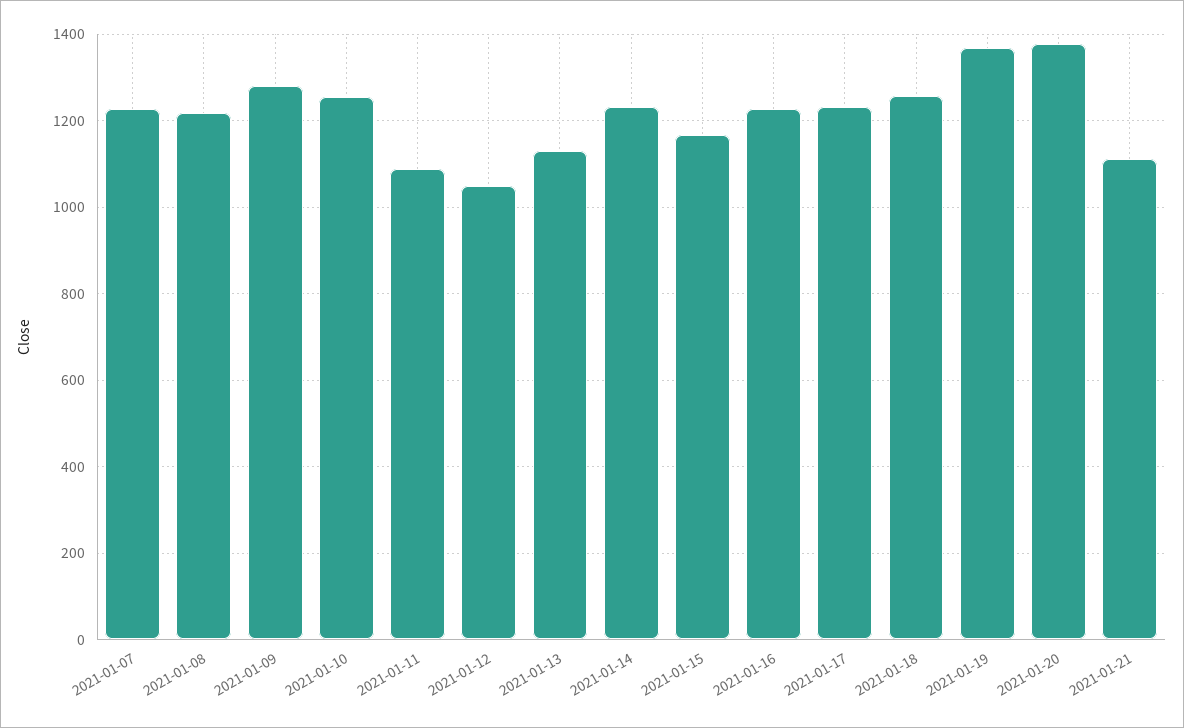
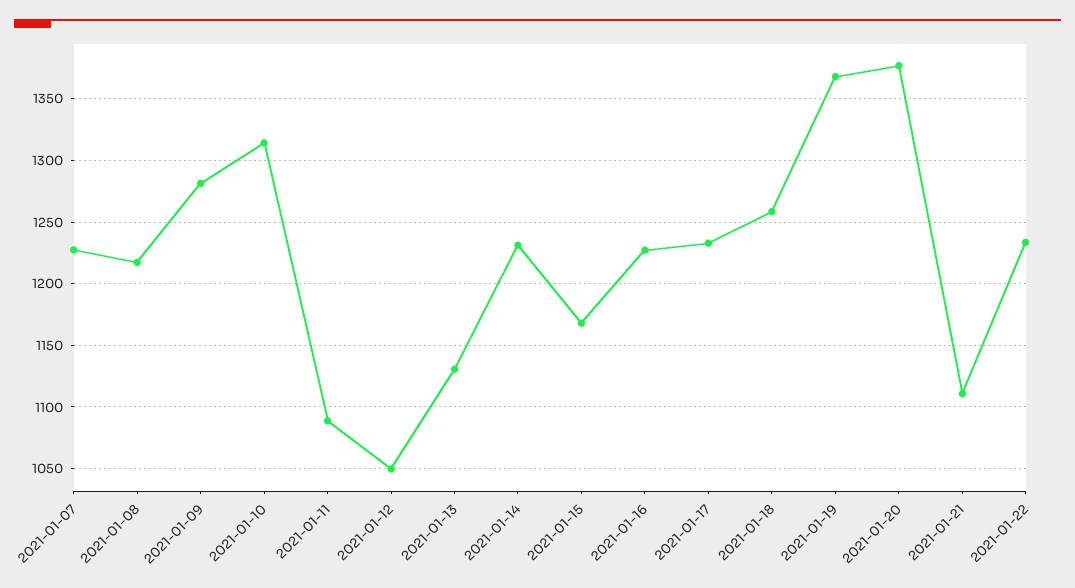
2021-01-10: 1260 -> 1315
2021-01-22: none -> 1235

